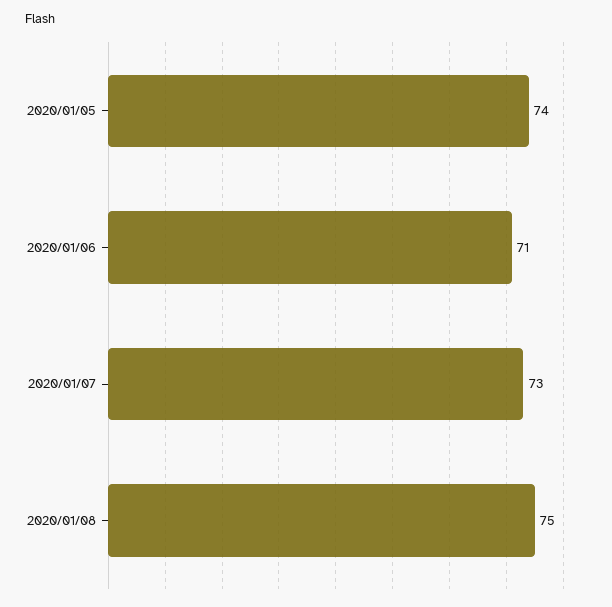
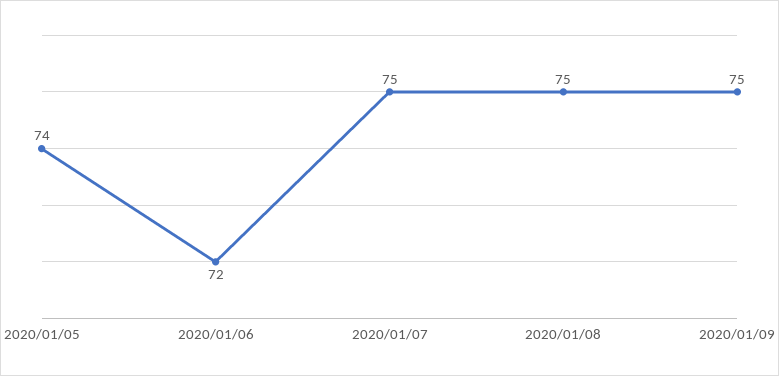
2020/01/06: 71 -> 72
2020/01/07: 73 -> 75
2020/01/09: none -> 75

